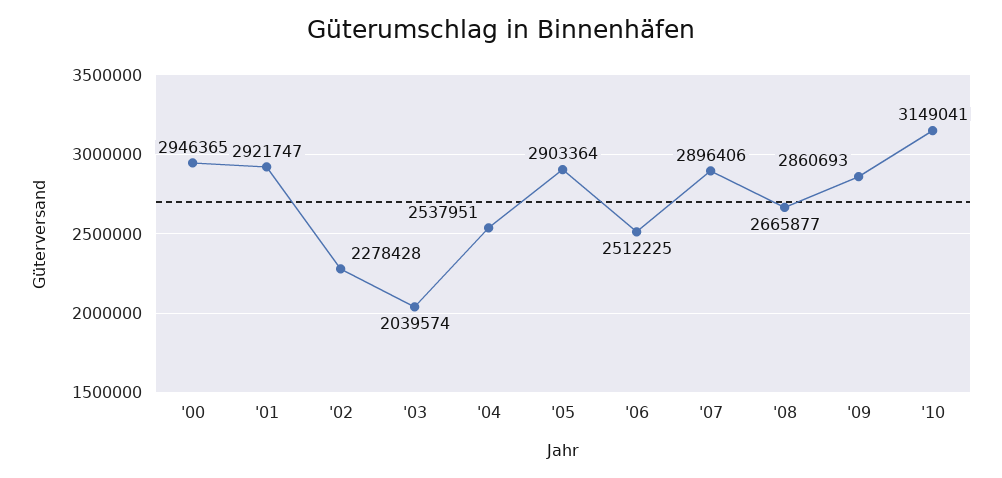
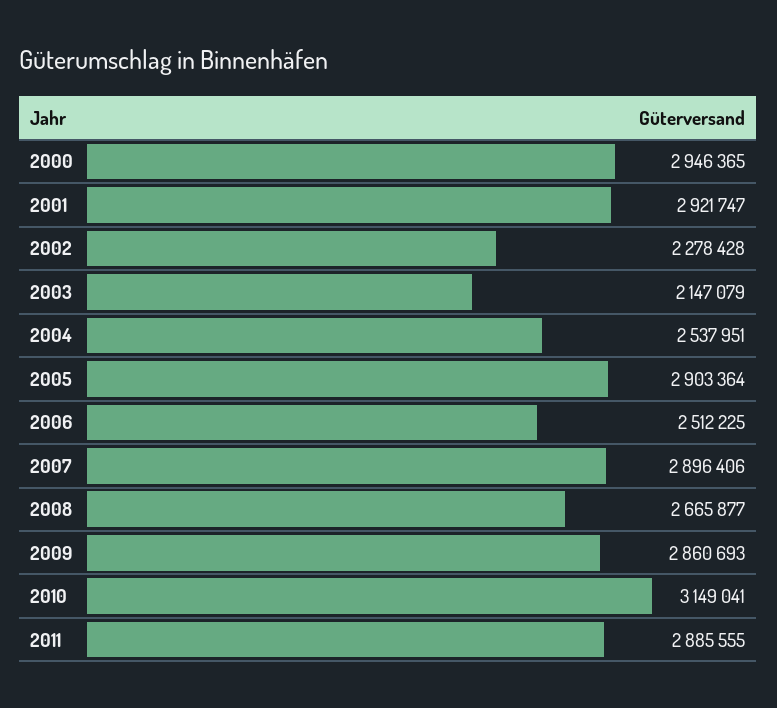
'03: 2039574 -> 2147079
2011: none -> 2885555

